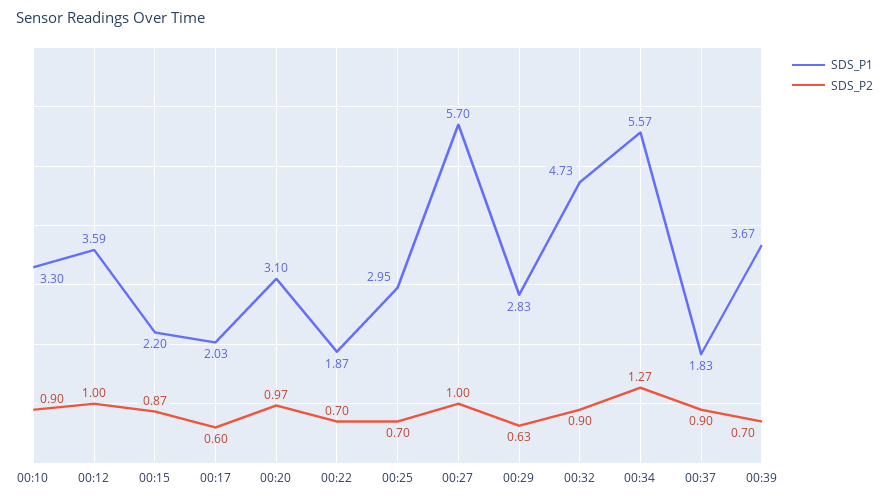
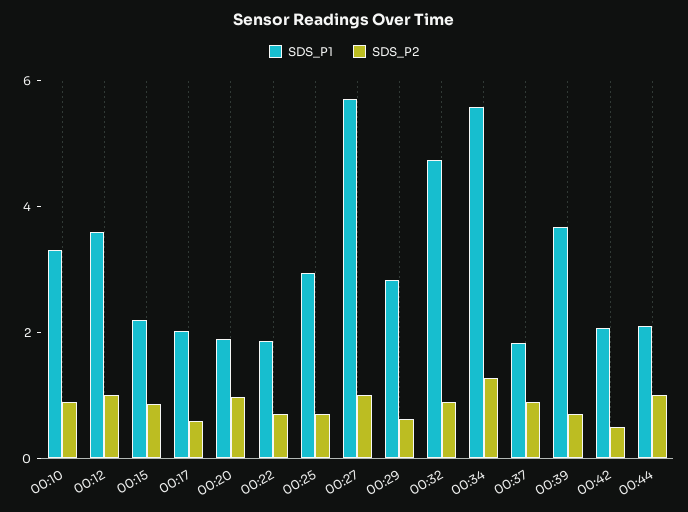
SDS_P1, 00:20: 3.1 -> 2
SDS_P1, 00:42: none -> 2
SDS_P2, 00:42: none -> 0.5
SDS_P1, 00:44: none -> 2
SDS_P2, 00:44: none -> 1

